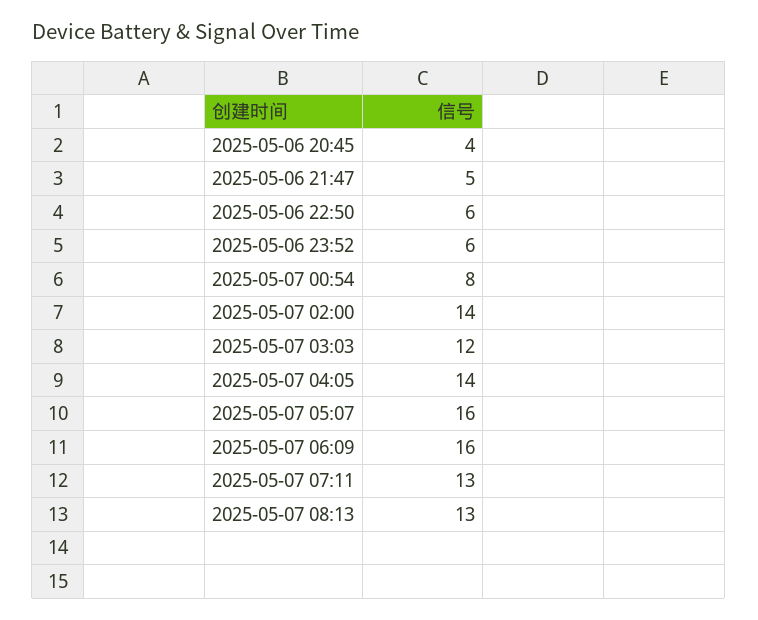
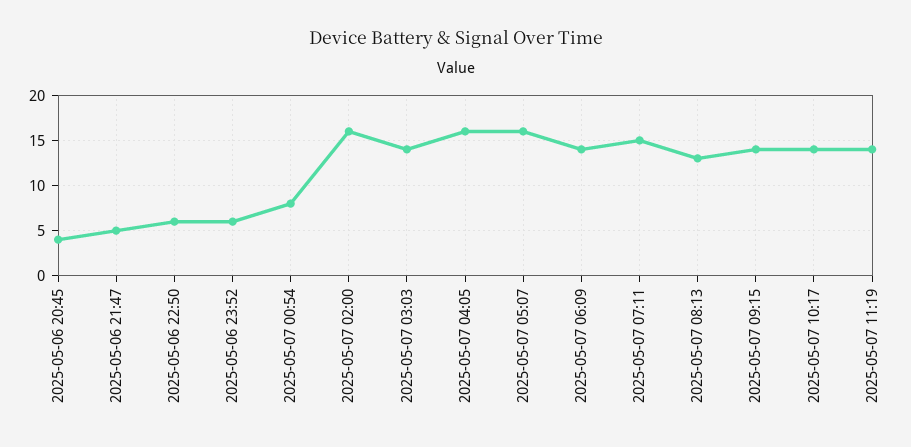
2025-05-07 02:00: 14 -> 16
2025-05-07 03:03: 12 -> 14
2025-05-07 04:05: 14 -> 16
2025-05-07 06:09: 16 -> 14
2025-05-07 07:11: 13 -> 15
2025-05-07 09:15: none -> 14
2025-05-07 10:17: none -> 14
2025-05-07 11:19: none -> 14

